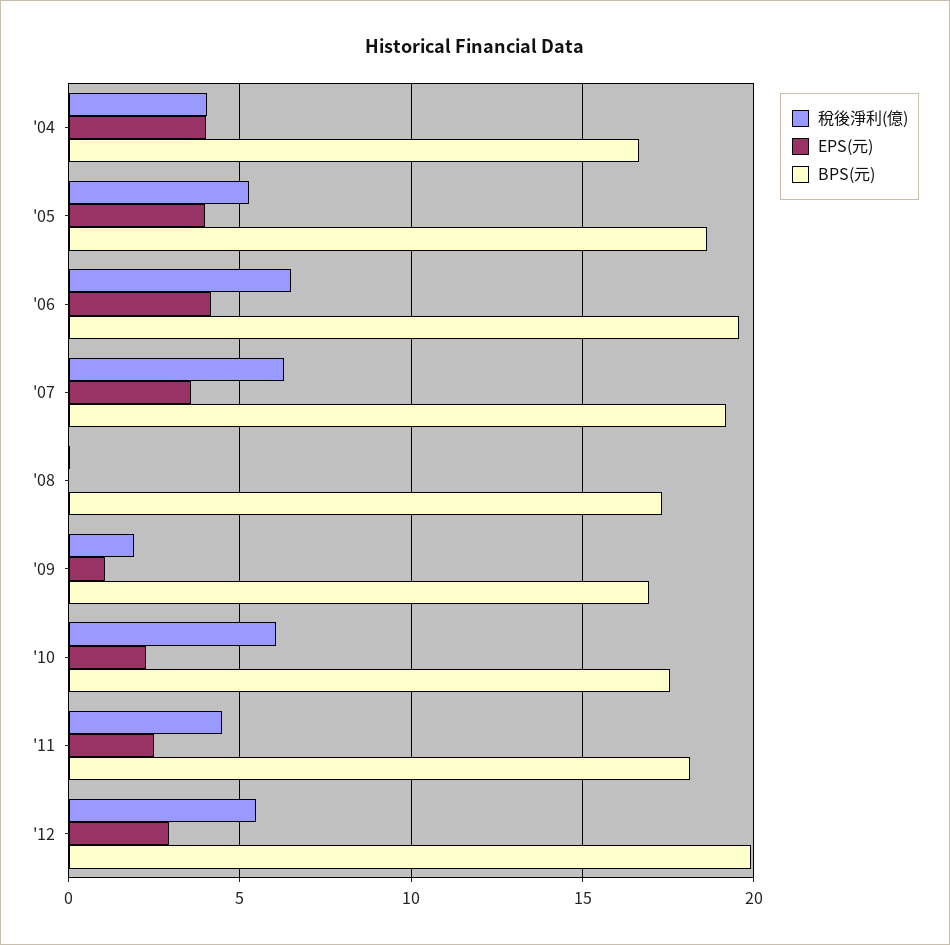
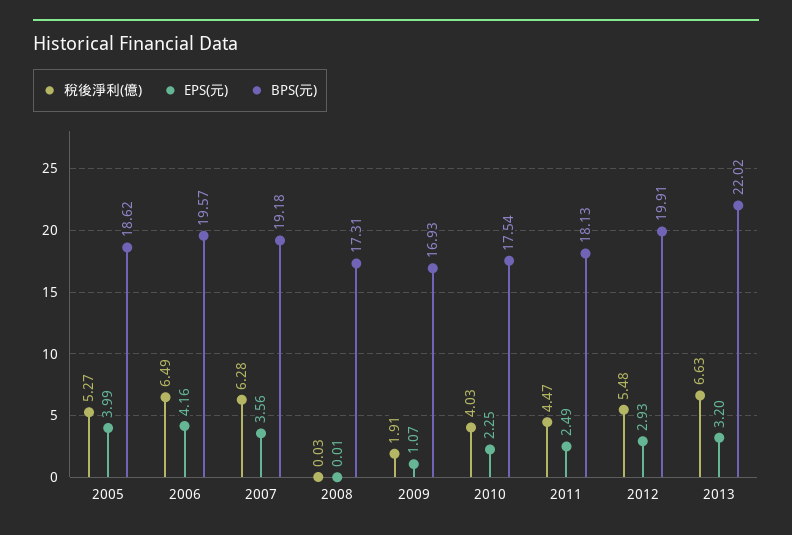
稅後淨利(億), '04: 4 -> none
EPS(元), '04: 4 -> none
BPS(元), '04: 16.5 -> none
稅後淨利(億), '10: 6 -> 4.03
稅後淨利(億), 2013: none -> 6.63
EPS(元), 2013: none -> 3.2
BPS(元), 2013: none -> 22.02

